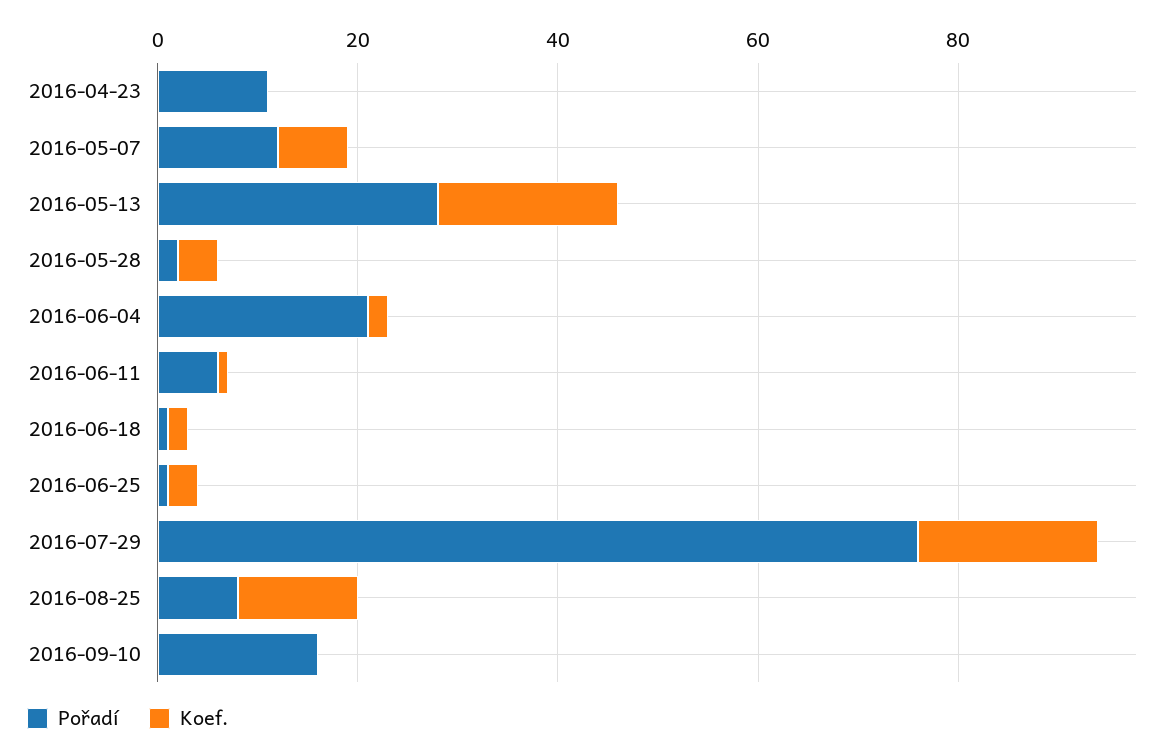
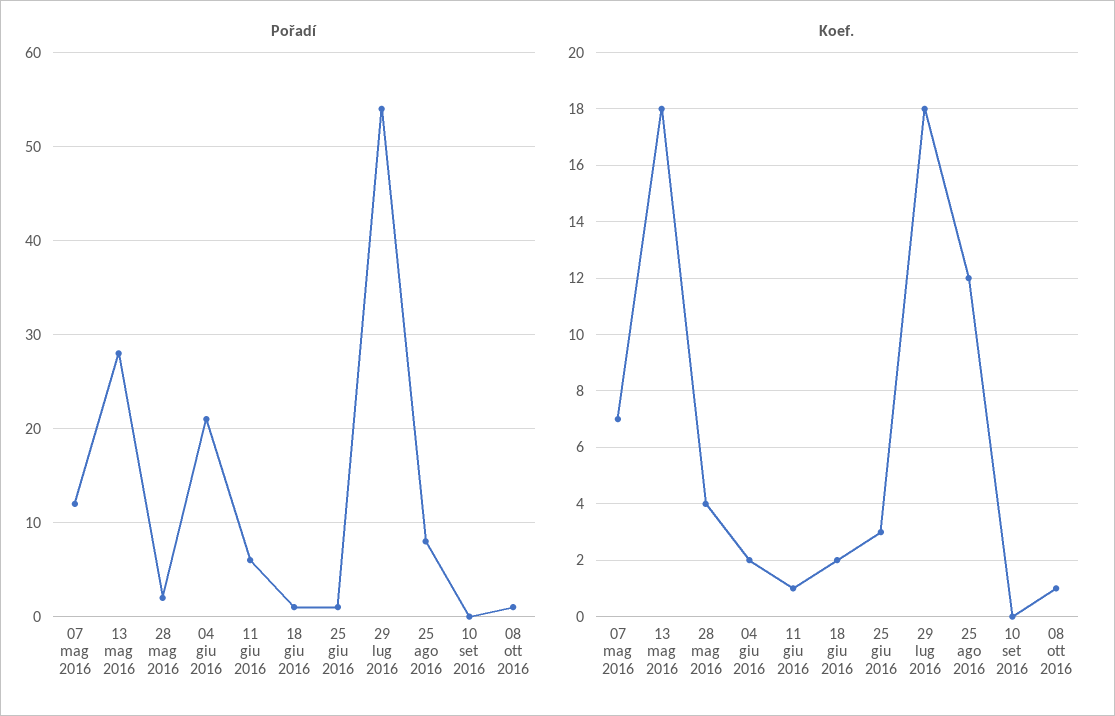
Pořadí, 2016-04-23: 10 -> none
Koef., 2016-04-23: 0 -> none
Pořadí, 2016-07-29: 75 -> 54
Pořadí, 2016-09-10: 15 -> 0
Pořadí, 08 ott 2016: none -> 1
Koef., 08 ott 2016: none -> 1

